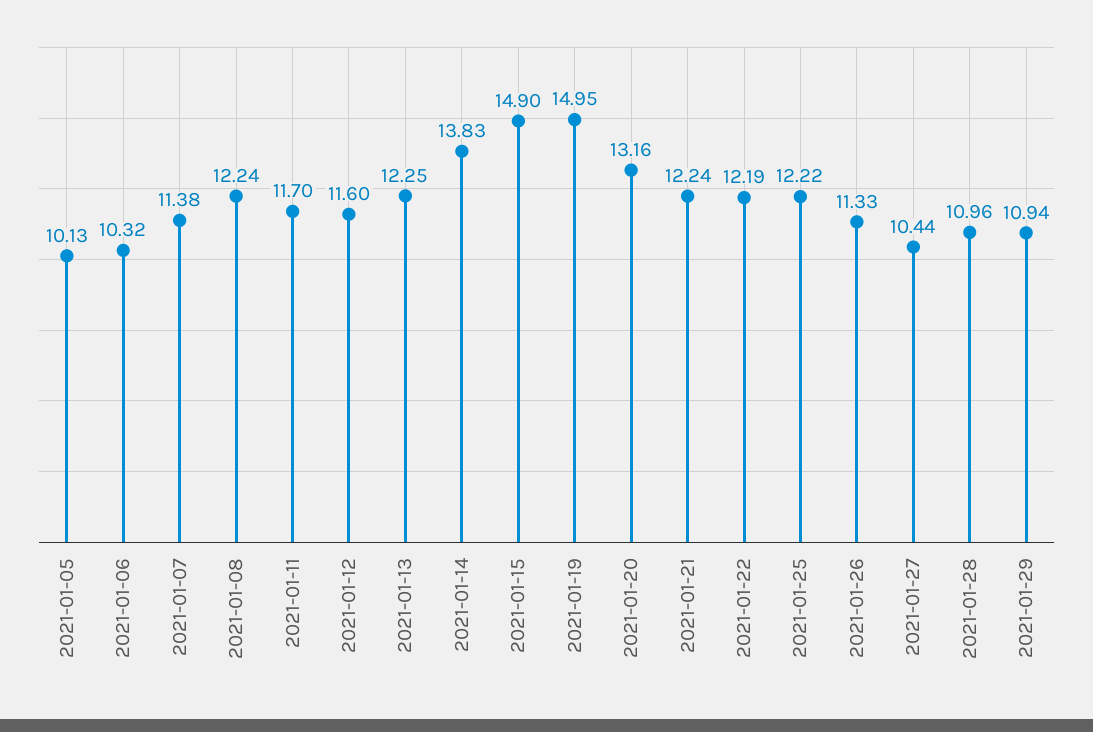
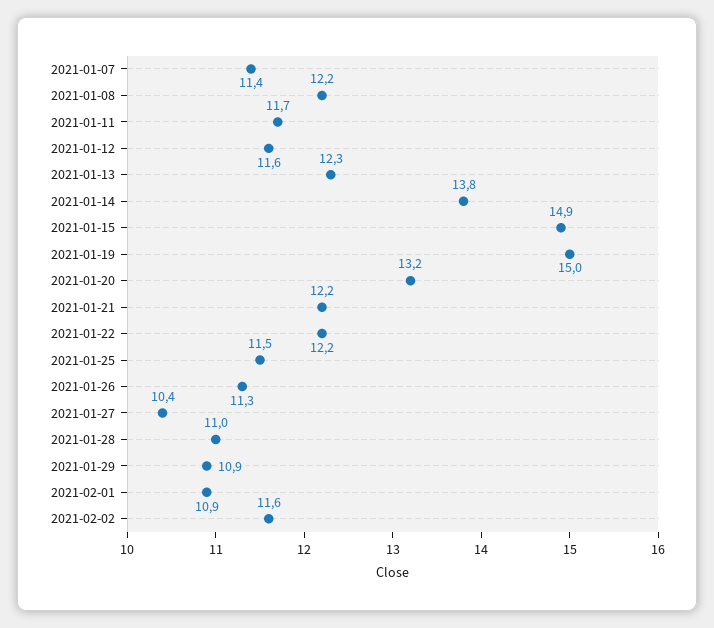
2021-01-05: 10.13 -> none
2021-01-06: 10.32 -> none
2021-01-25: 12.22 -> 11.5
2021-02-01: none -> 10.9
2021-02-02: none -> 11.6

